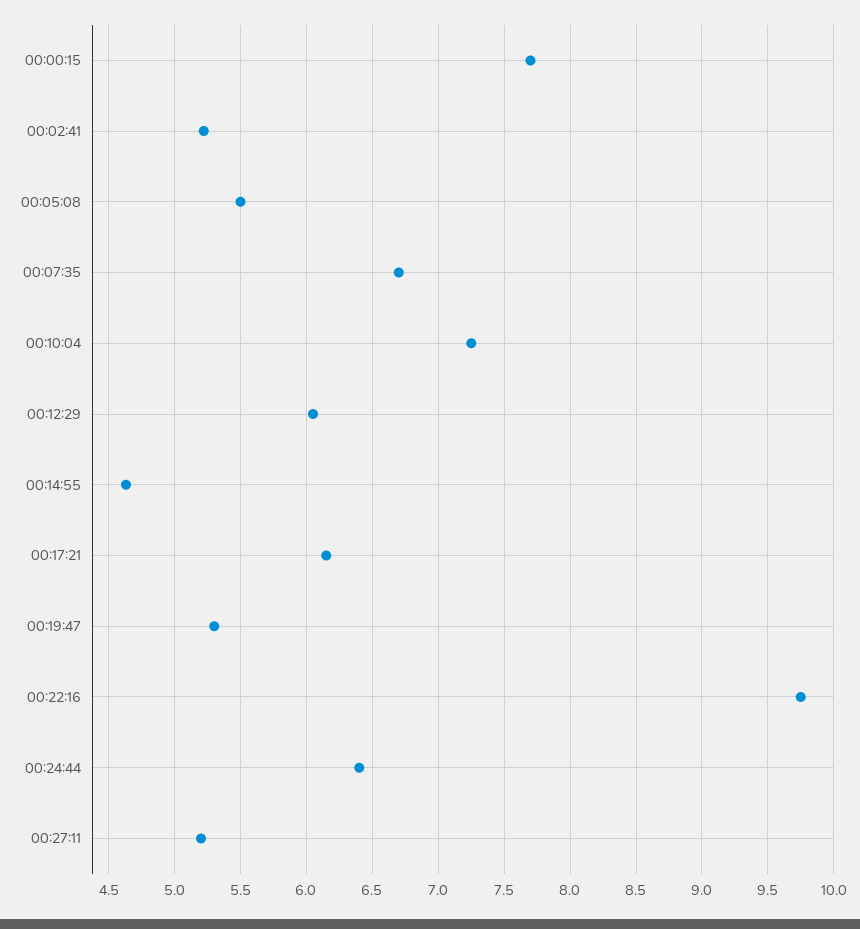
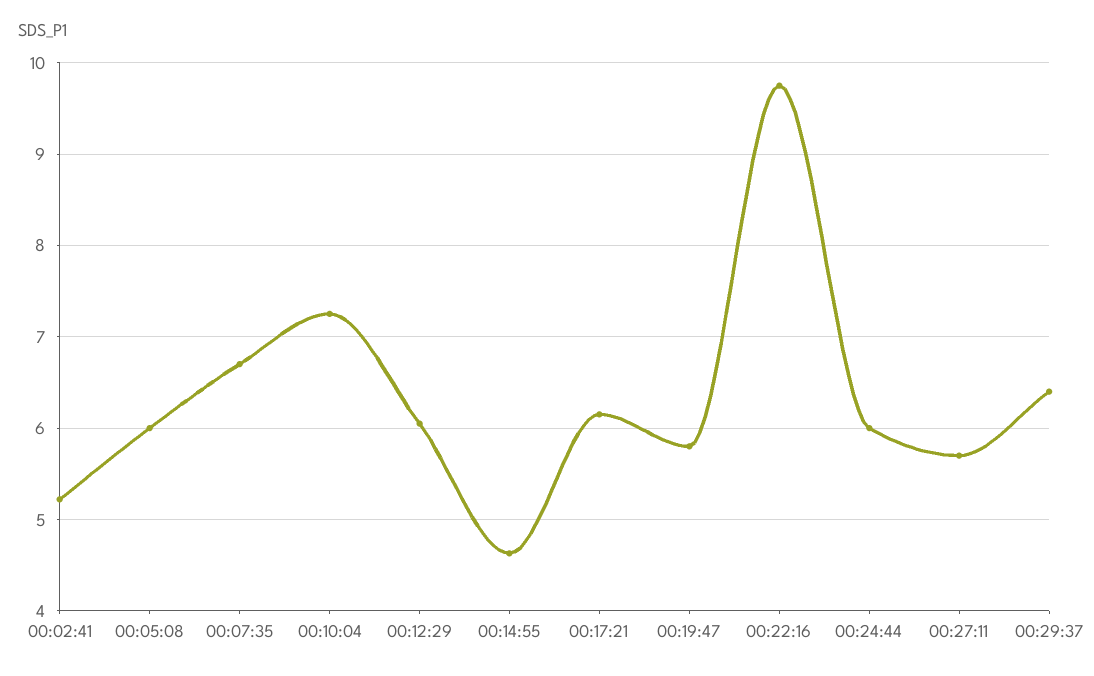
00:00:15: 7.7 -> none
00:05:08: 5.5 -> 6
00:19:47: 5.3 -> 5.8
00:24:44: 6.4 -> 6
00:27:11: 5.2 -> 5.7
00:29:37: none -> 6.4

